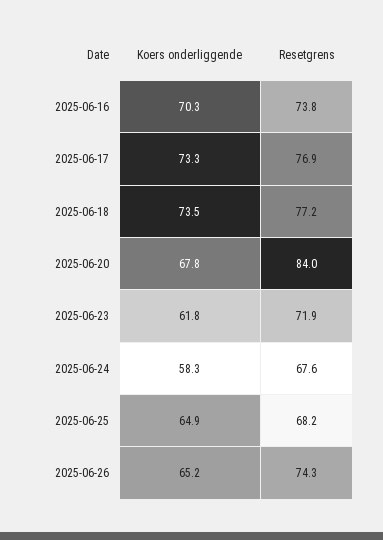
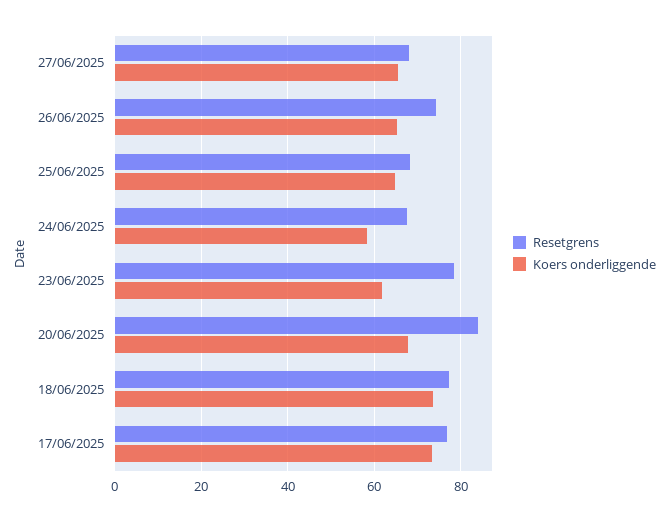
Koers onderliggende, 2025-06-16: 70.3 -> none
Resetgrens, 2025-06-16: 73.8 -> none
Resetgrens, 2025-06-23: 71.9 -> 78
Resetgrens, 27/06/2025: none -> 68
Koers onderliggende, 27/06/2025: none -> 66

